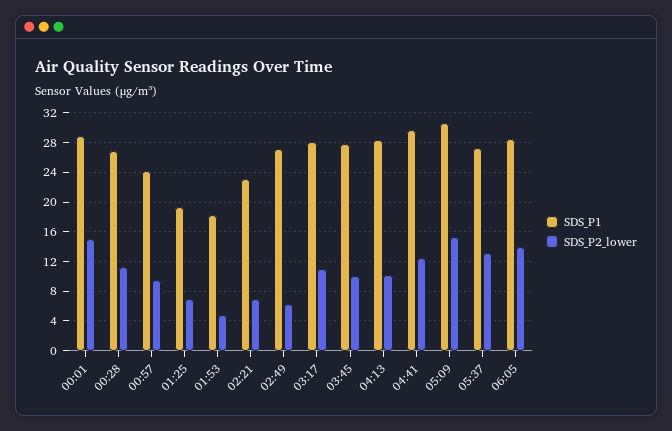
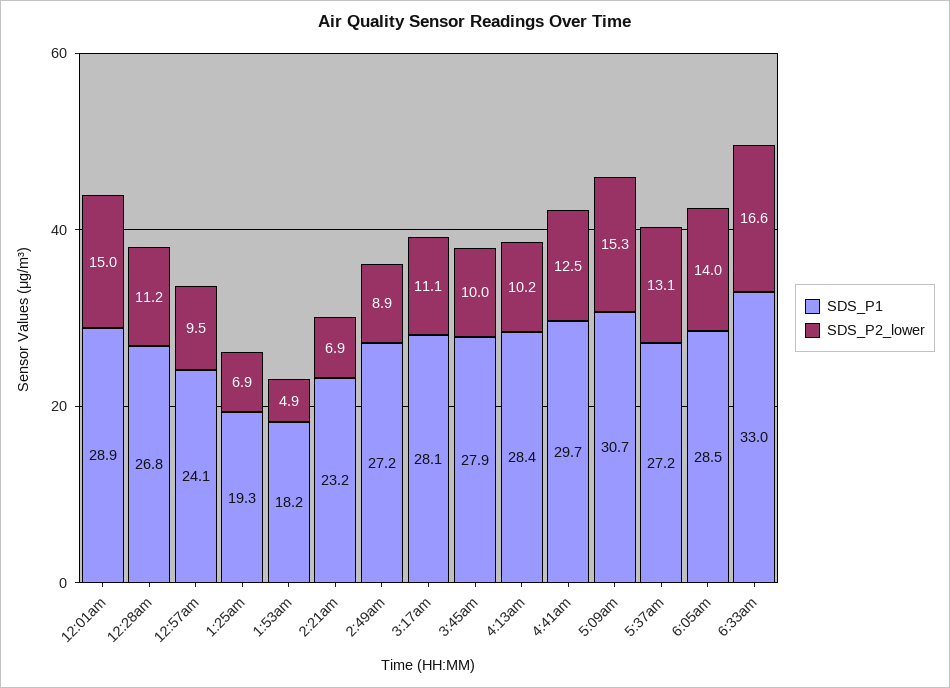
SDS_P2_lower, 02:49: 6 -> 8.9
SDS_P1, 6:33am: none -> 33
SDS_P2_lower, 6:33am: none -> 16.6

